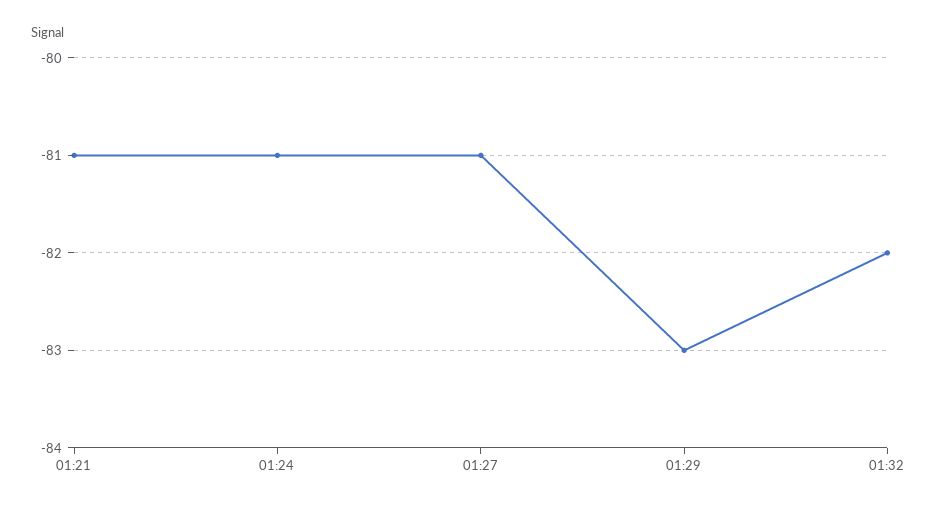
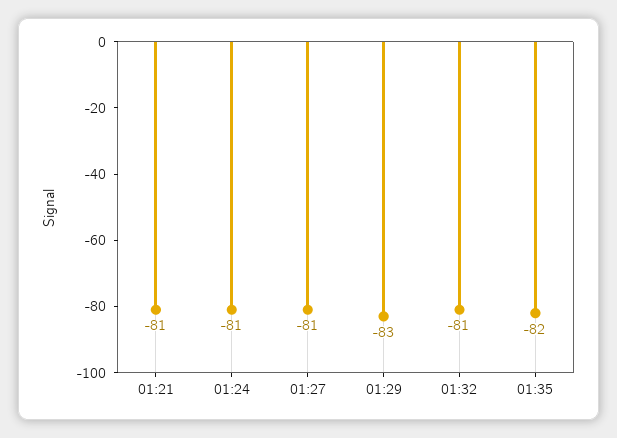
01:32: -82 -> -81
01:35: none -> -82

